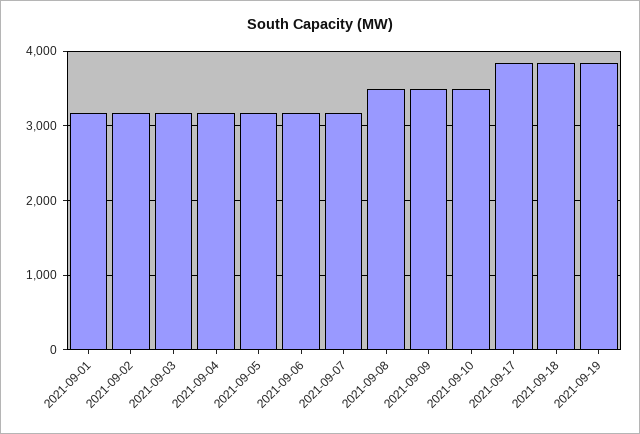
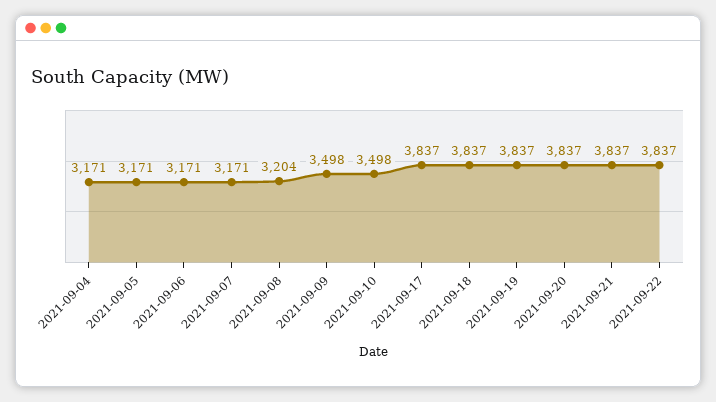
2021-09-01: 3200 -> none
2021-09-02: 3200 -> none
2021-09-03: 3200 -> none
2021-09-08: 3500 -> 3204
2021-09-20: none -> 3837
2021-09-21: none -> 3837
2021-09-22: none -> 3837

